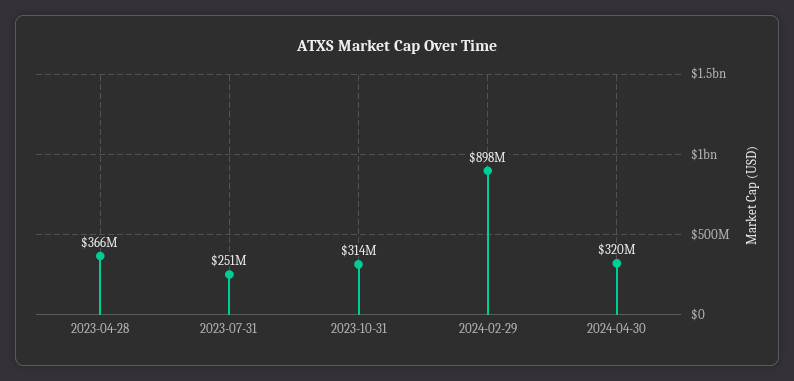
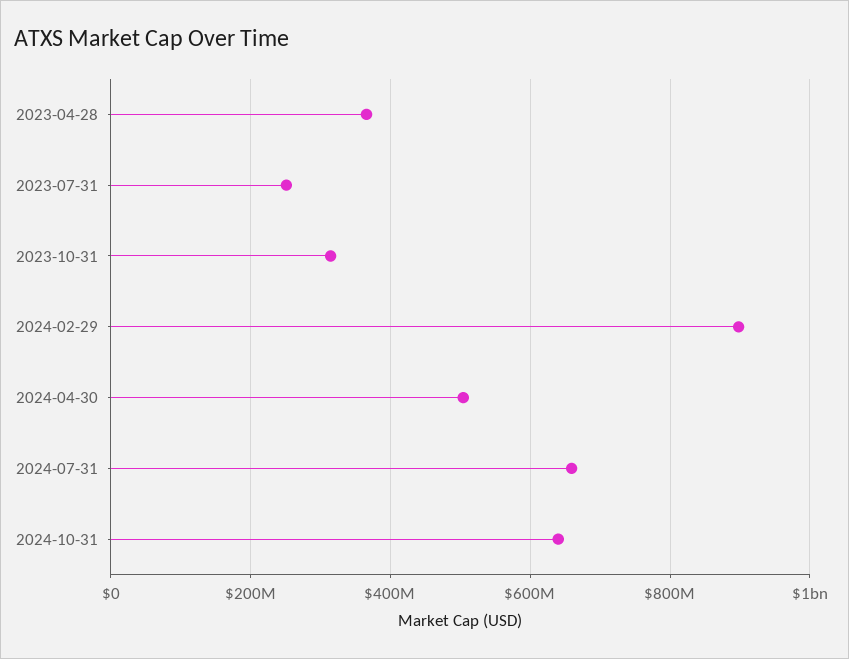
2024-04-30: 320000000 -> 500000000
2024-07-31: none -> 660000000
2024-10-31: none -> 640000000

